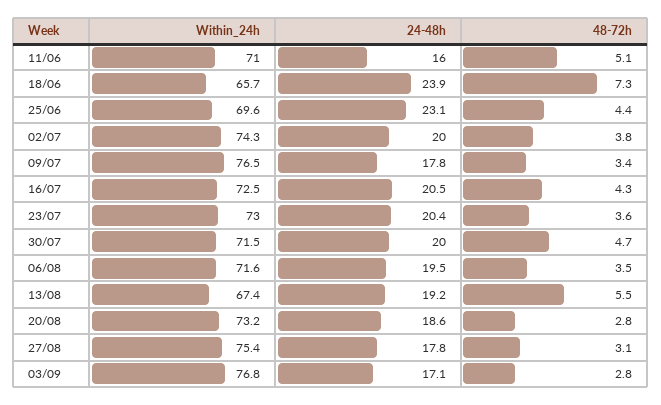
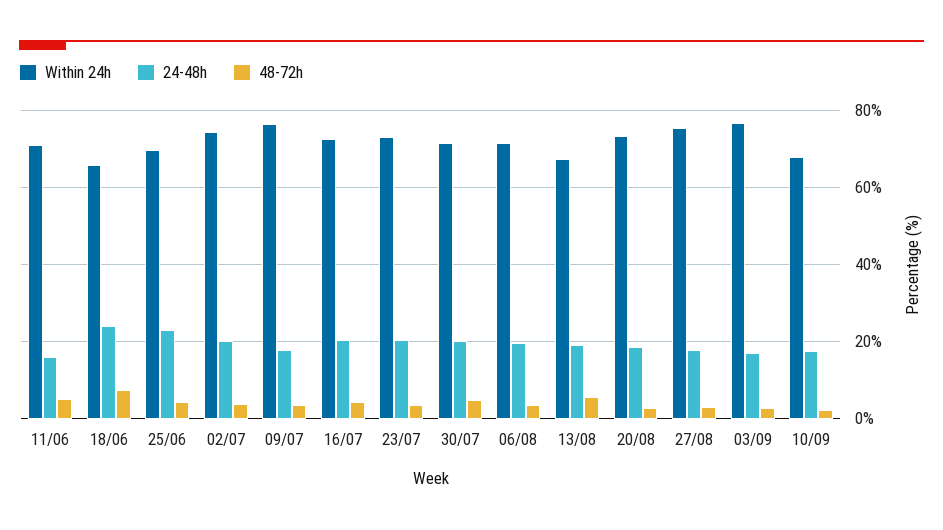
Within_24h, 10/09: none -> 68
24-48h, 10/09: none -> 18
48-72h, 10/09: none -> 2

